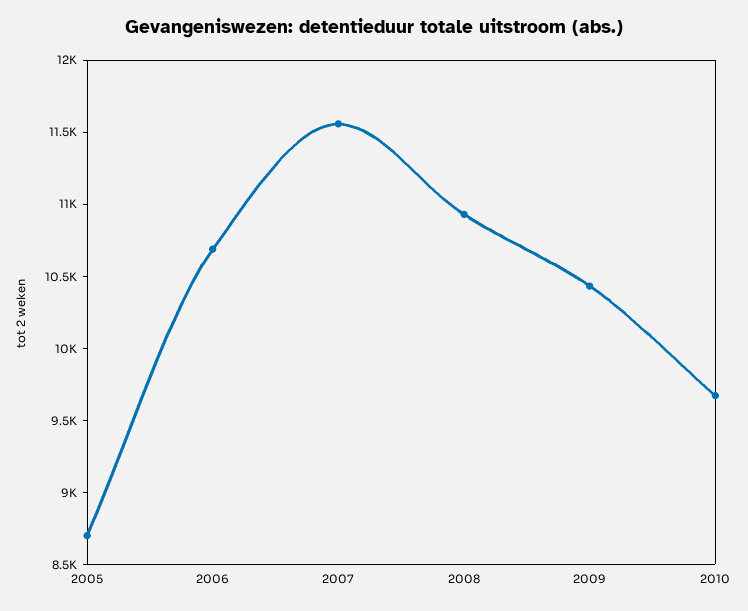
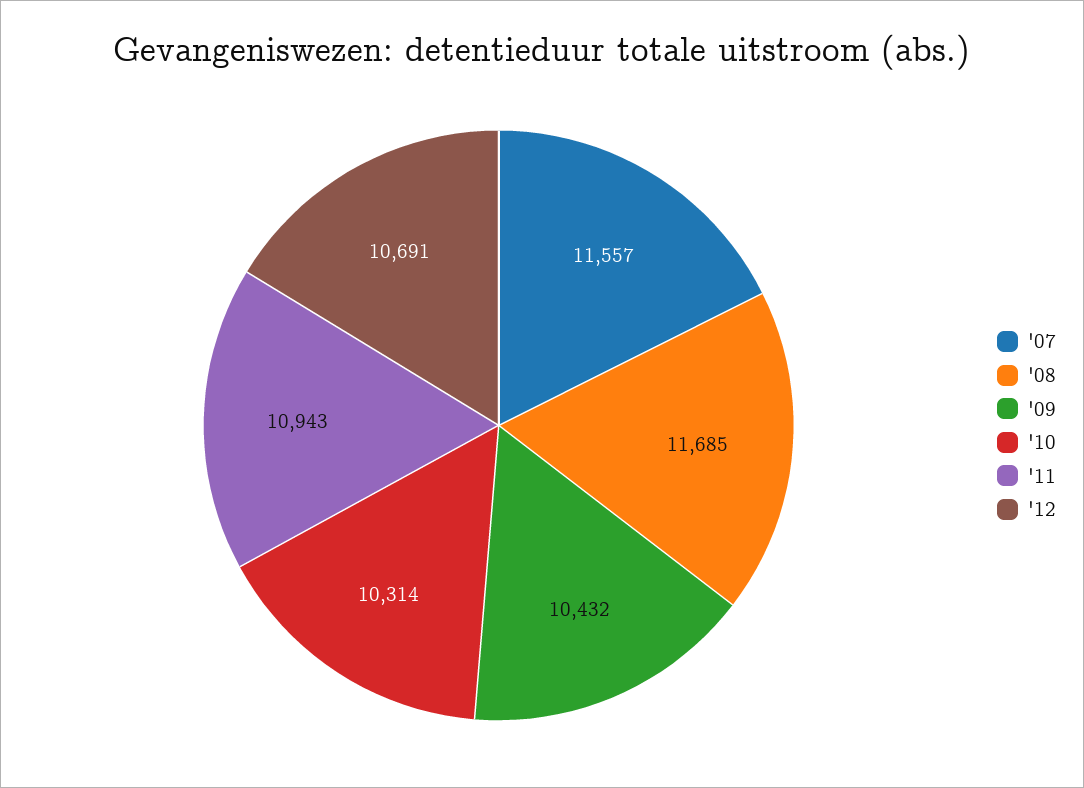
2005: 8700 -> none
2006: 10700 -> none
2008: 10900 -> 11685
2010: 9700 -> 10314
'11: none -> 10943
'12: none -> 10691

